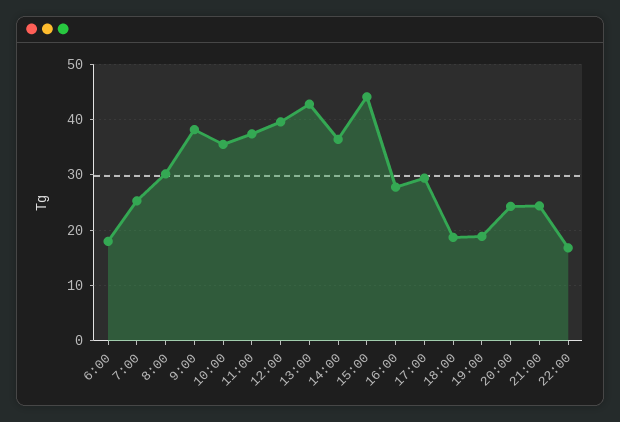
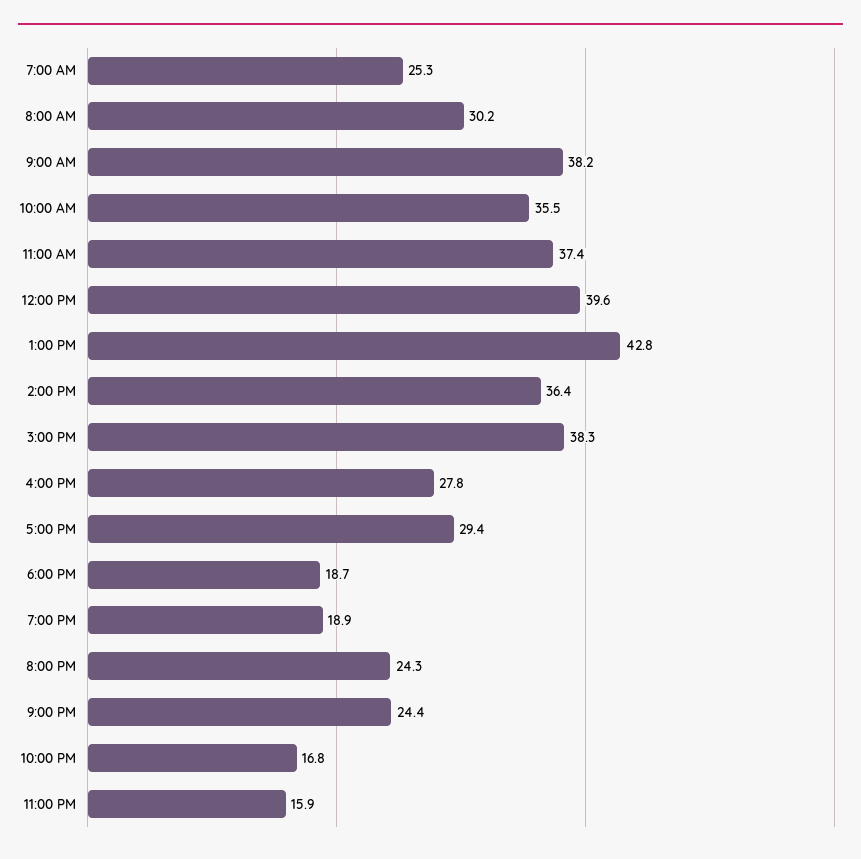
6:00: 18 -> none
15:00: 44 -> 38.3
11:00 PM: none -> 15.9

